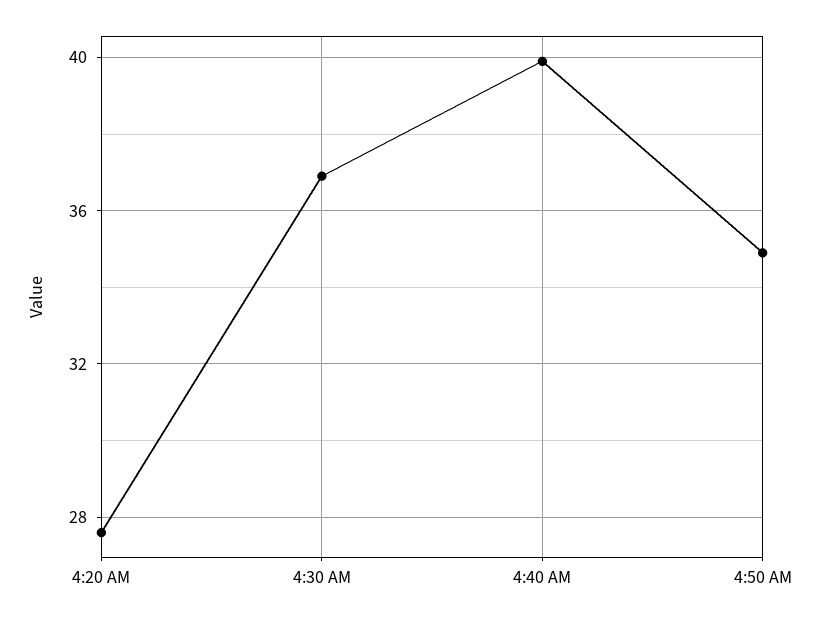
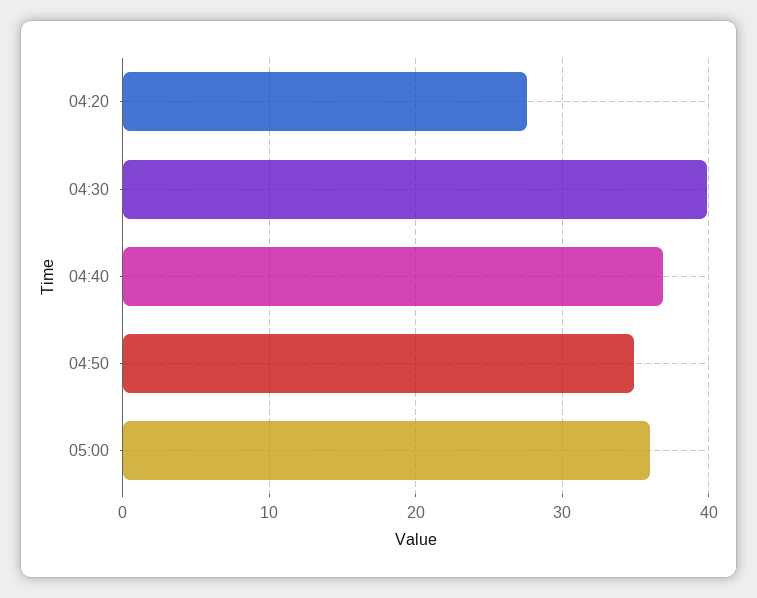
4:30 AM: 37 -> 40
4:40 AM: 40 -> 37
05:00: none -> 36

